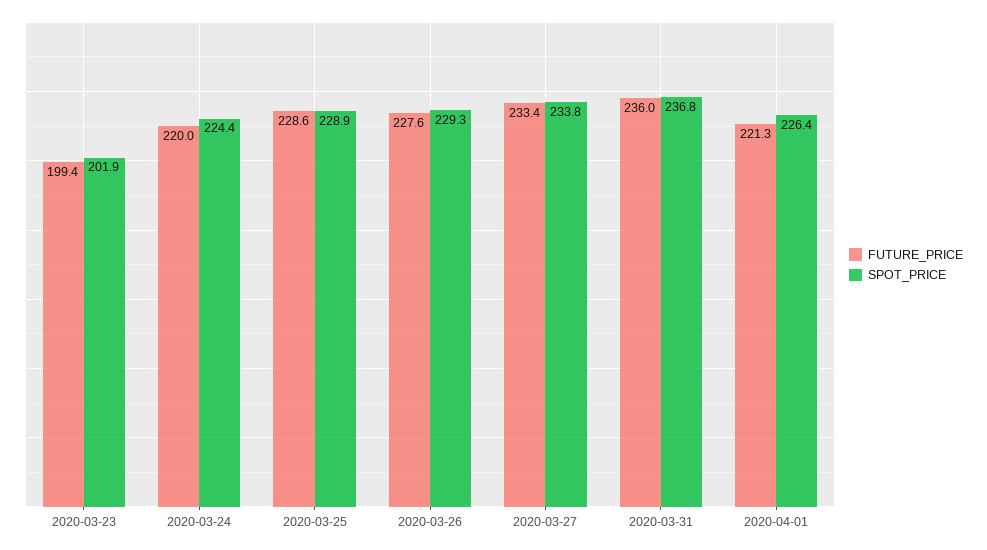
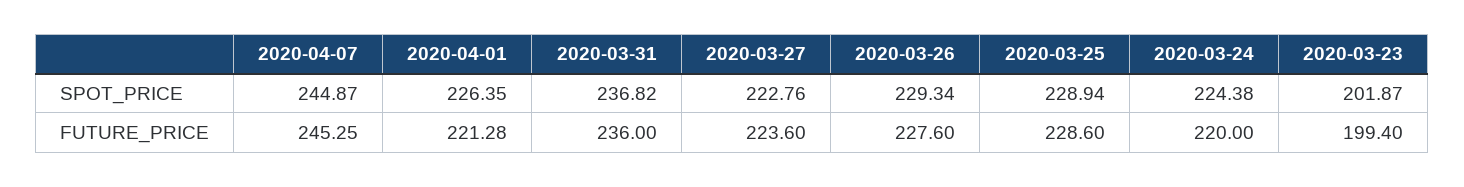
FUTURE_PRICE, 2020-03-27: 233.4 -> 223.6
SPOT_PRICE, 2020-03-27: 233.8 -> 222.76
SPOT_PRICE, 2020-04-07: none -> 244.87
FUTURE_PRICE, 2020-04-07: none -> 245.25

